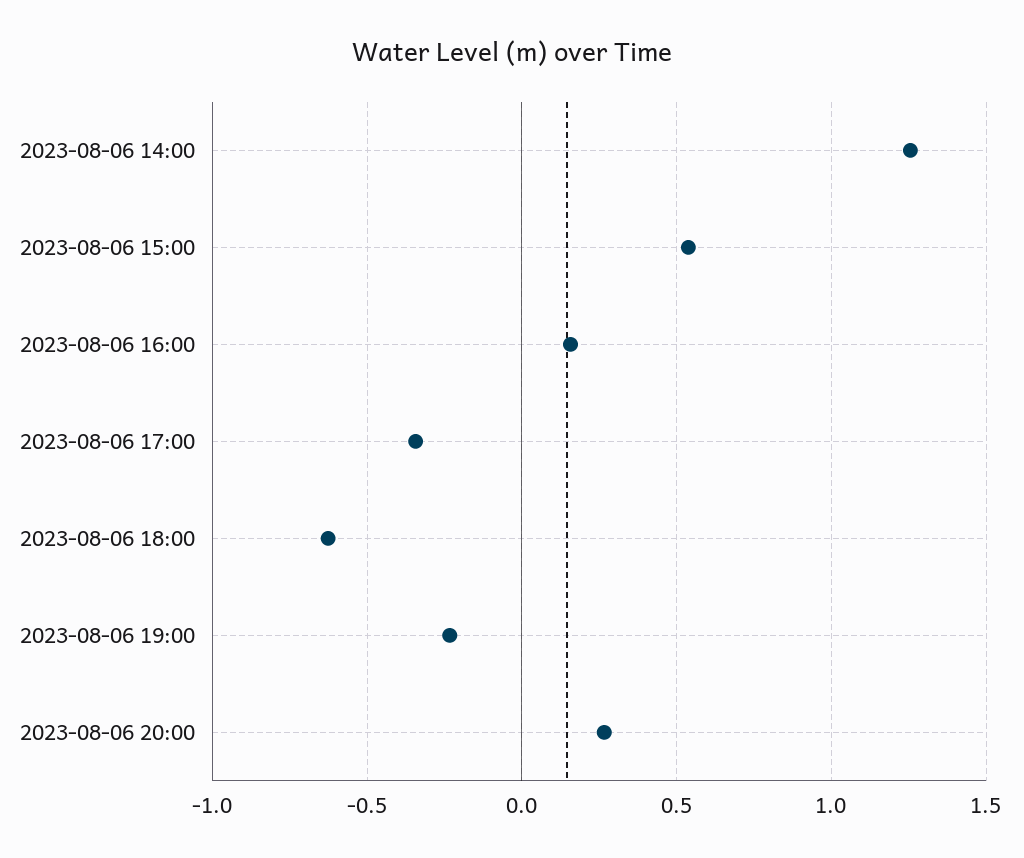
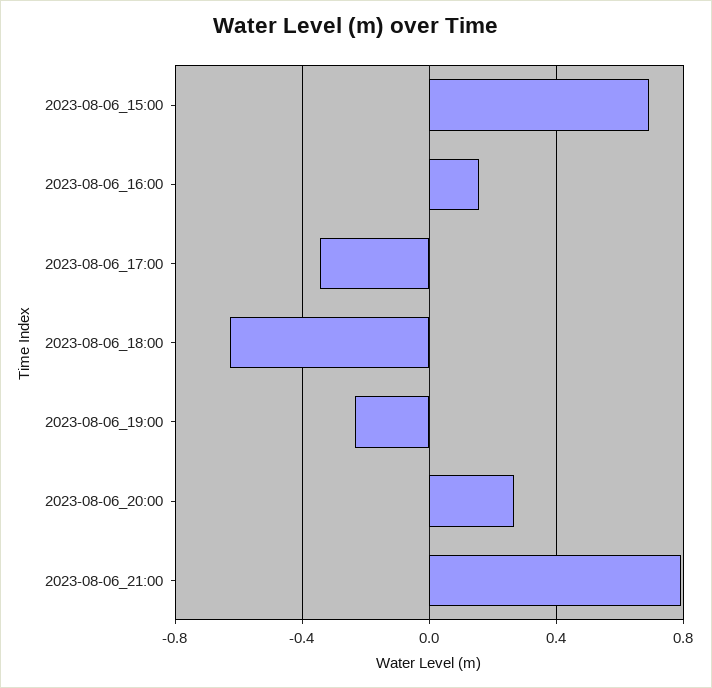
2023-08-06 14:00: 1.25 -> none
2023-08-06 15:00: 0.55 -> 0.7
2023-08-06_21:00: none -> 0.8

